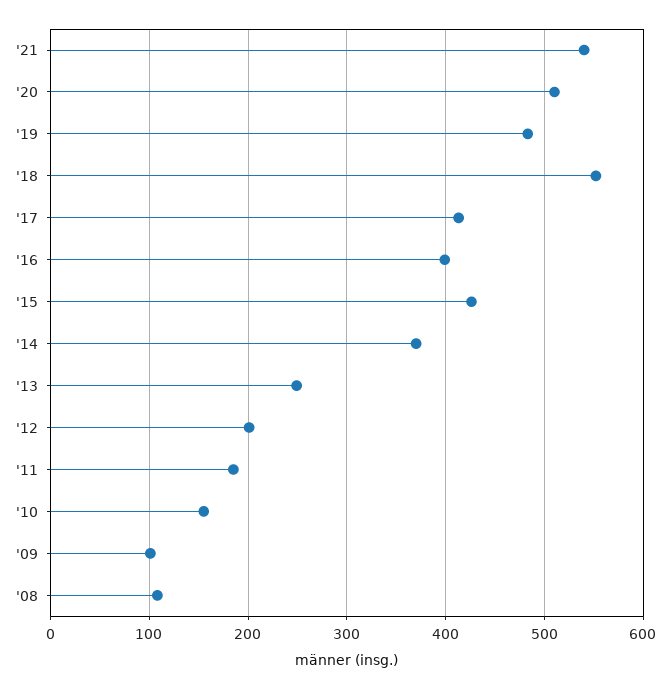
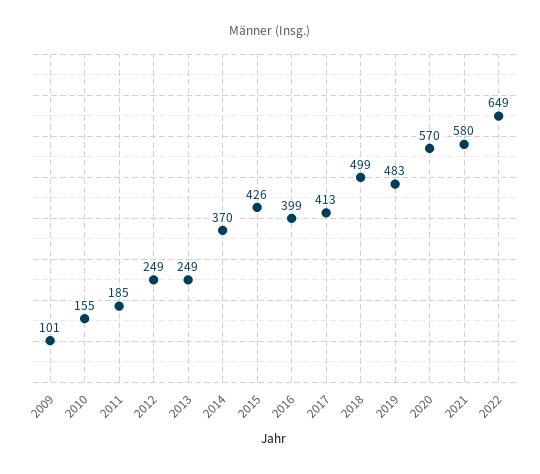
'21: 540 -> 580
'20: 510 -> 570
'18: 550 -> 499
'12: 200 -> 249
'08: 110 -> none
2022: none -> 649

